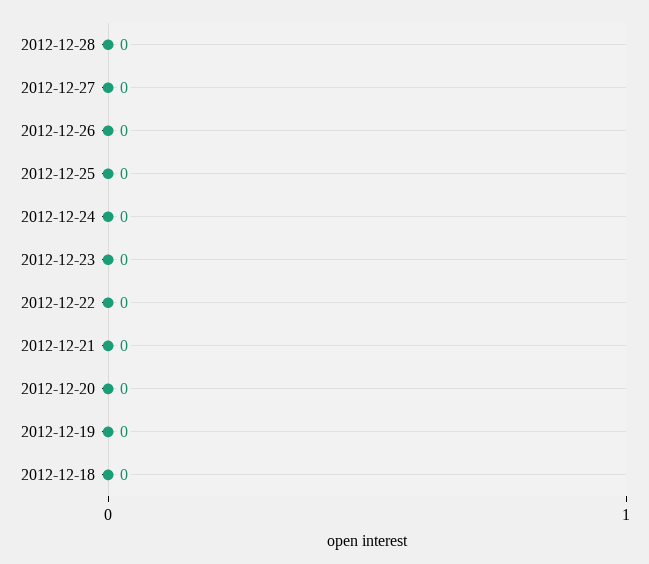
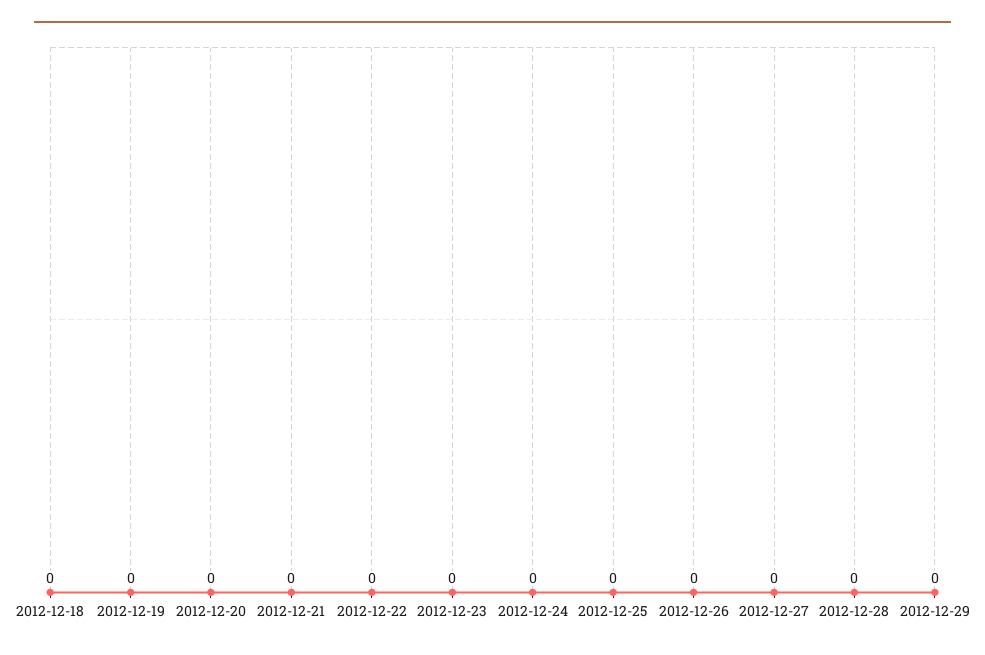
2012-12-29: none -> 0

